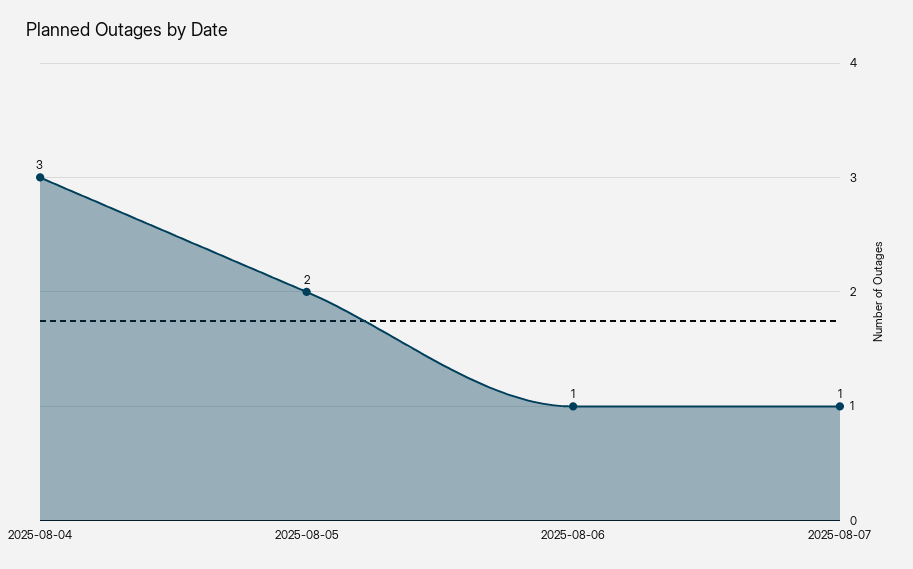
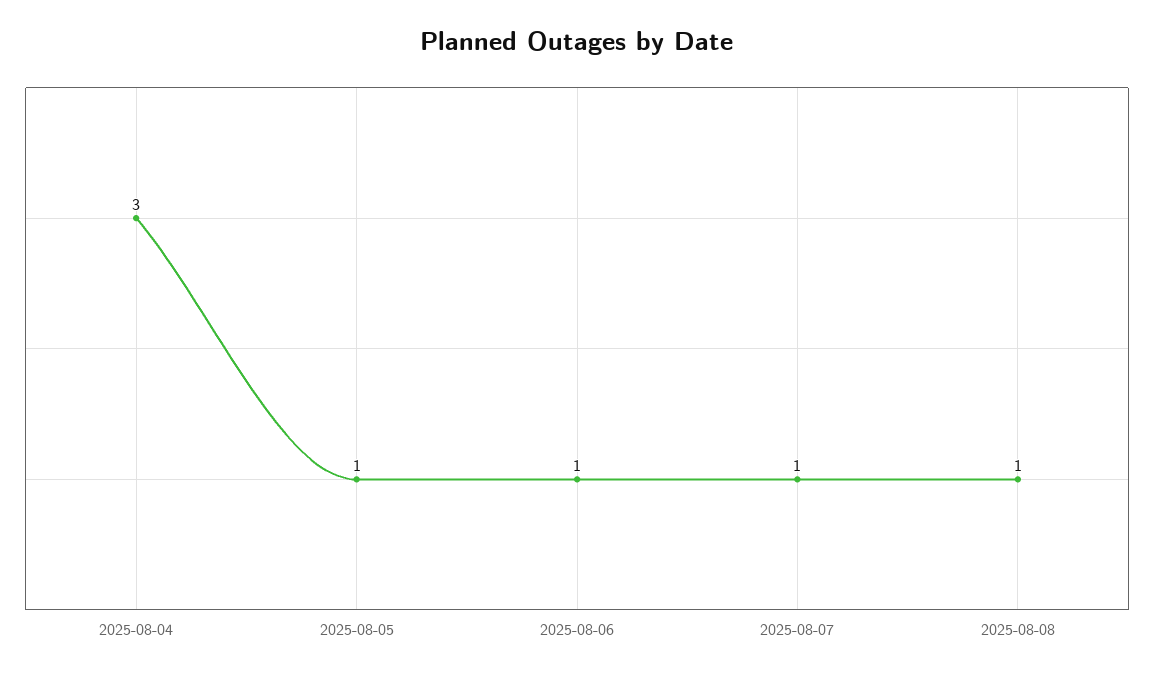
2025-08-05: 2 -> 1
2025-08-08: none -> 1

